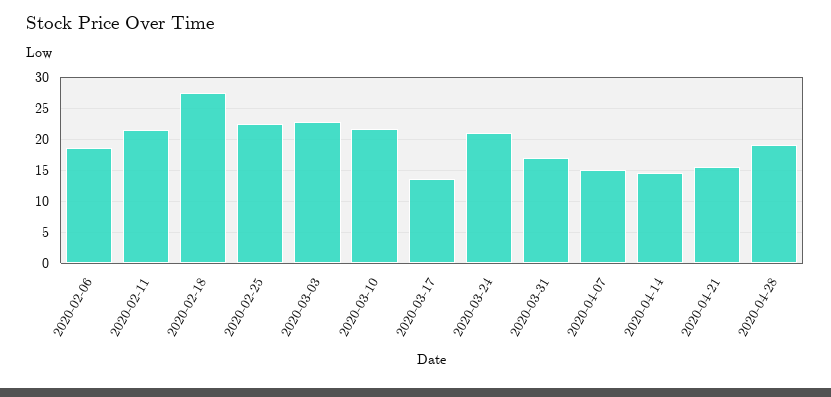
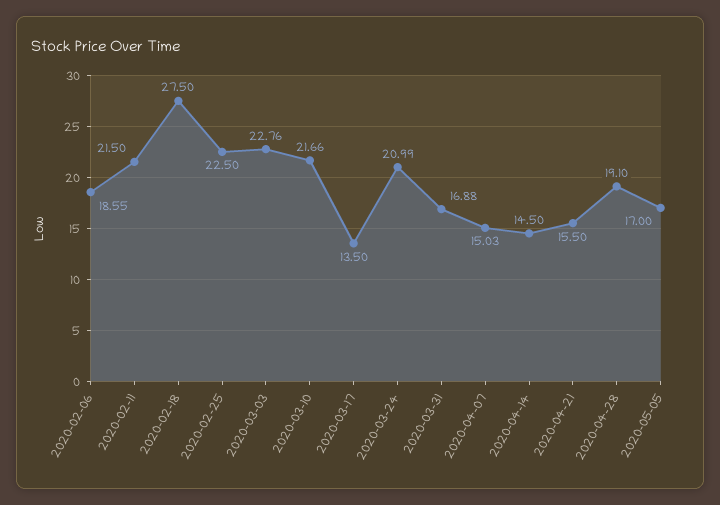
2020-05-05: none -> 17

